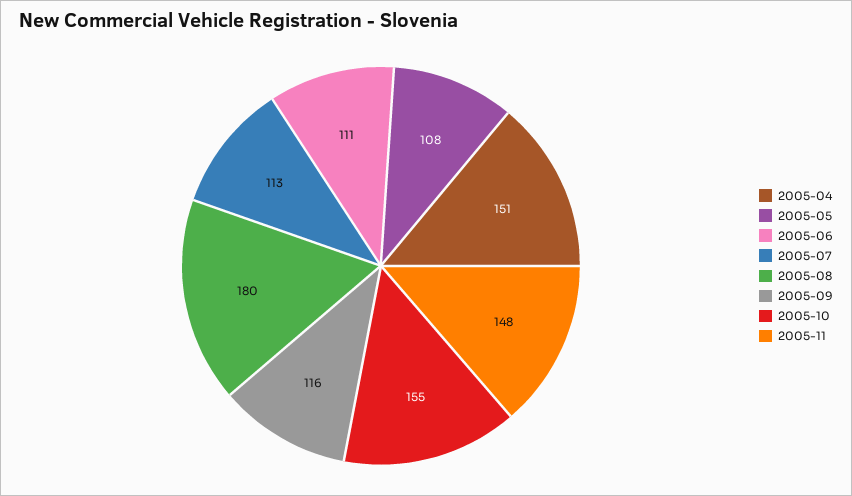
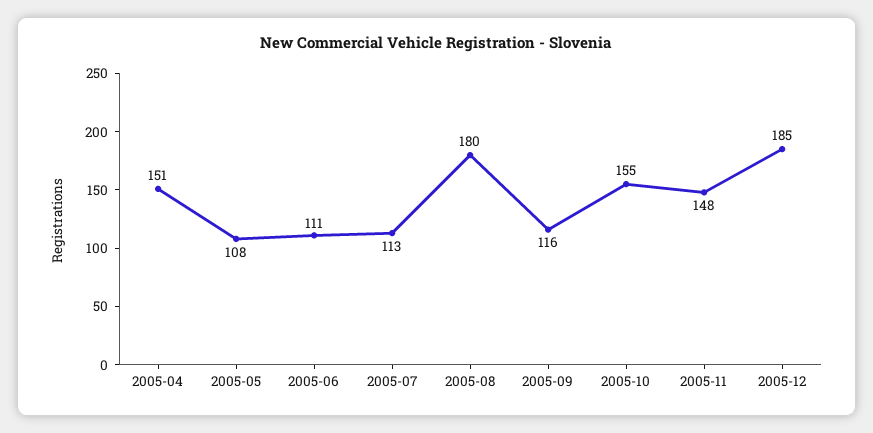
2005-12: none -> 185

